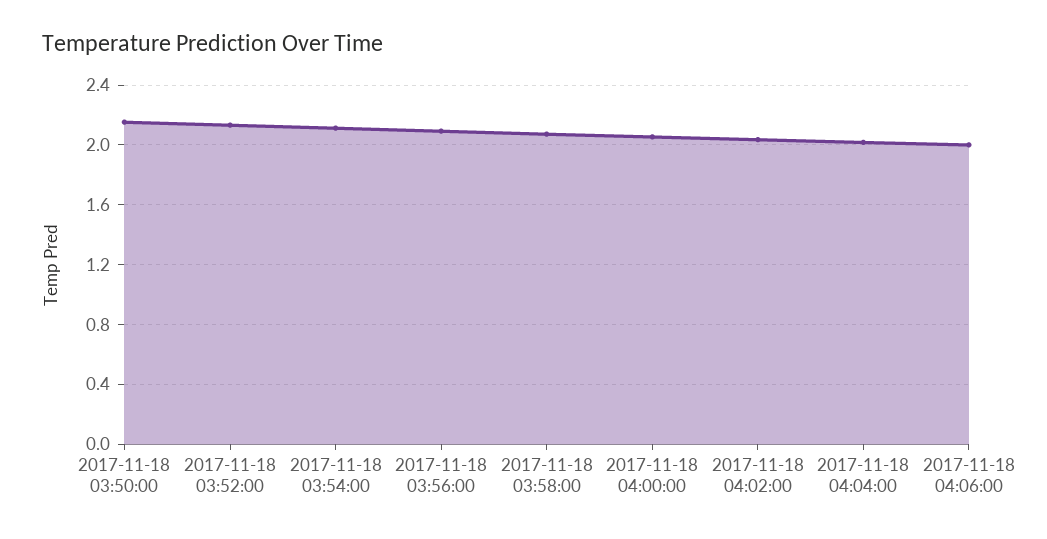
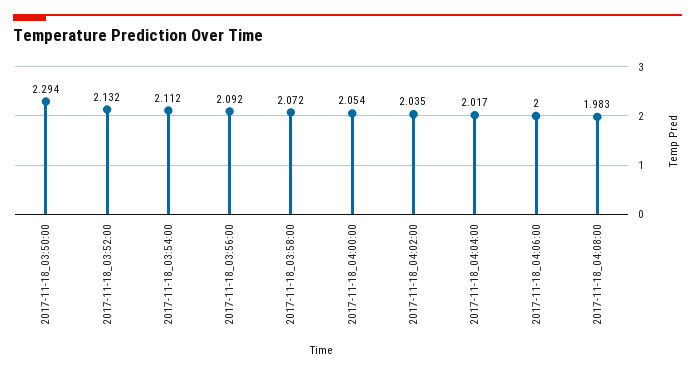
2017-11-18 03:50:00: 2.15 -> 2.294
2017-11-18_04:08:00: none -> 1.983

